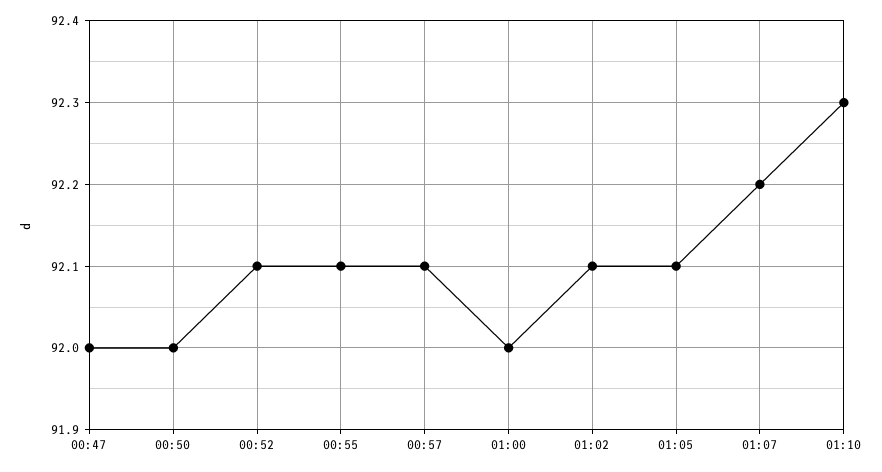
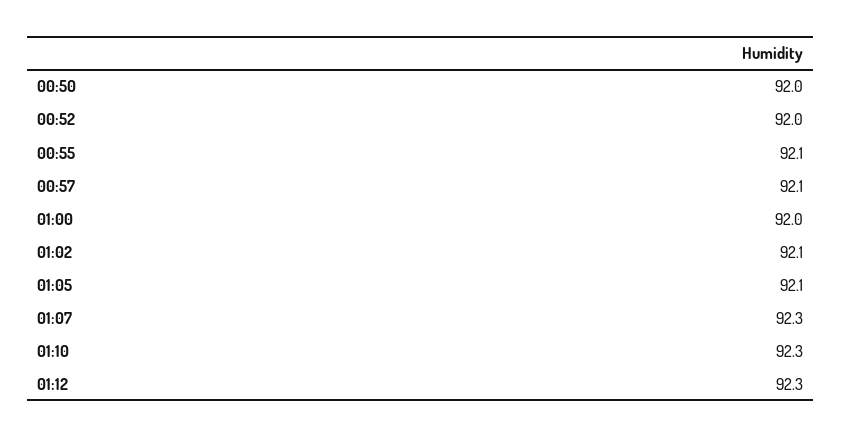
00:47: 92 -> none
00:52: 92.1 -> 92
01:07: 92.2 -> 92.3
01:12: none -> 92.3

